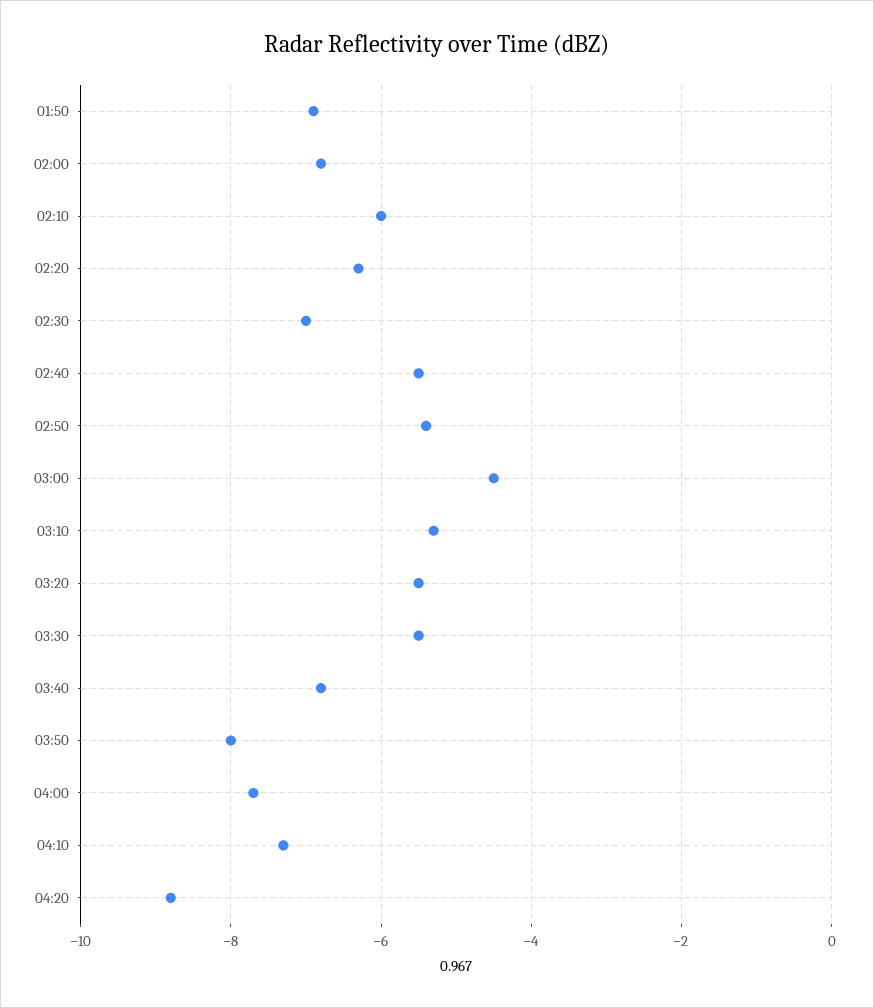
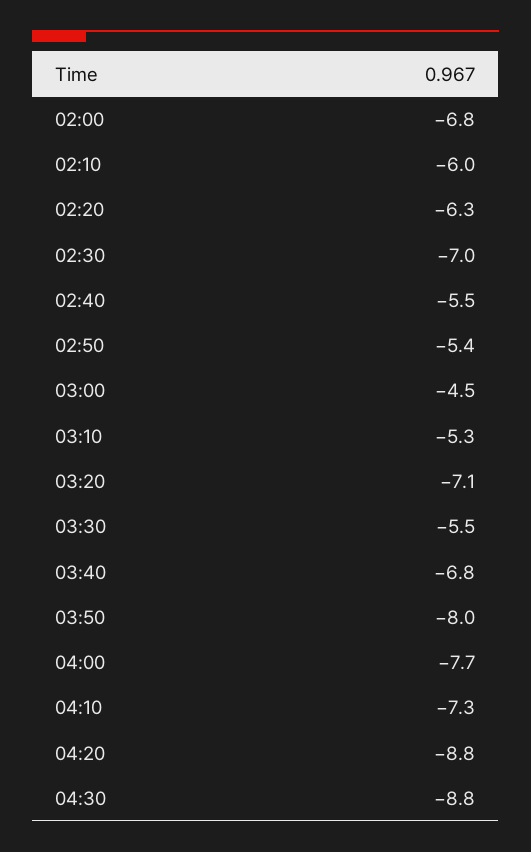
01:50: -7 -> none
03:20: -5.5 -> -7.1
04:30: none -> -8.8

